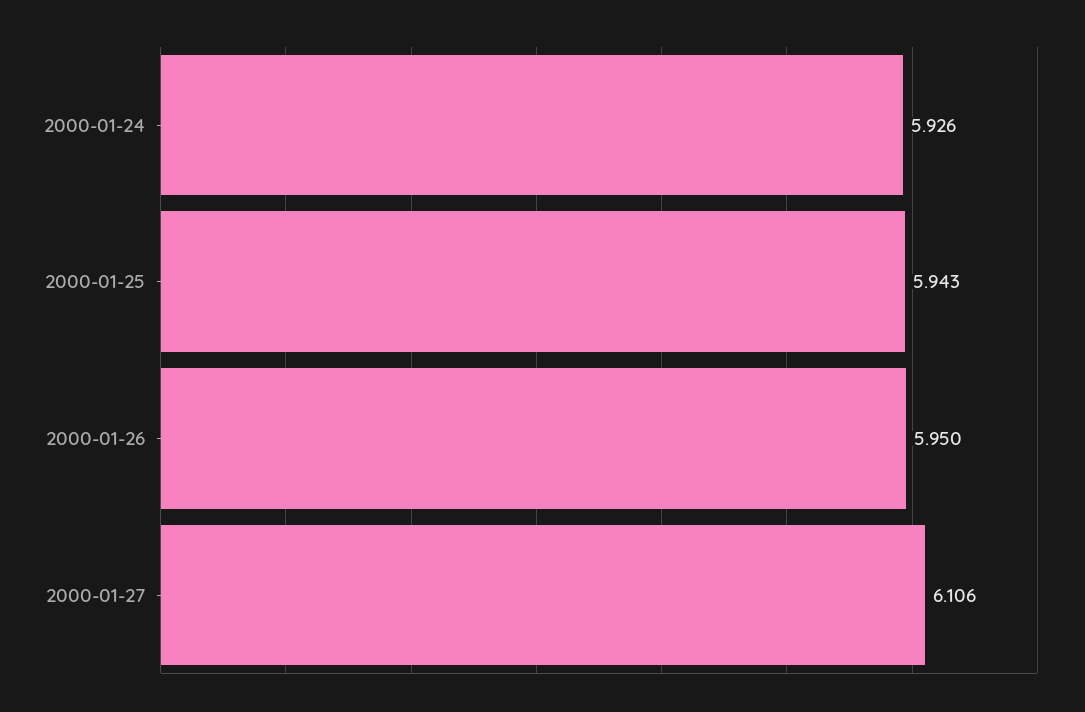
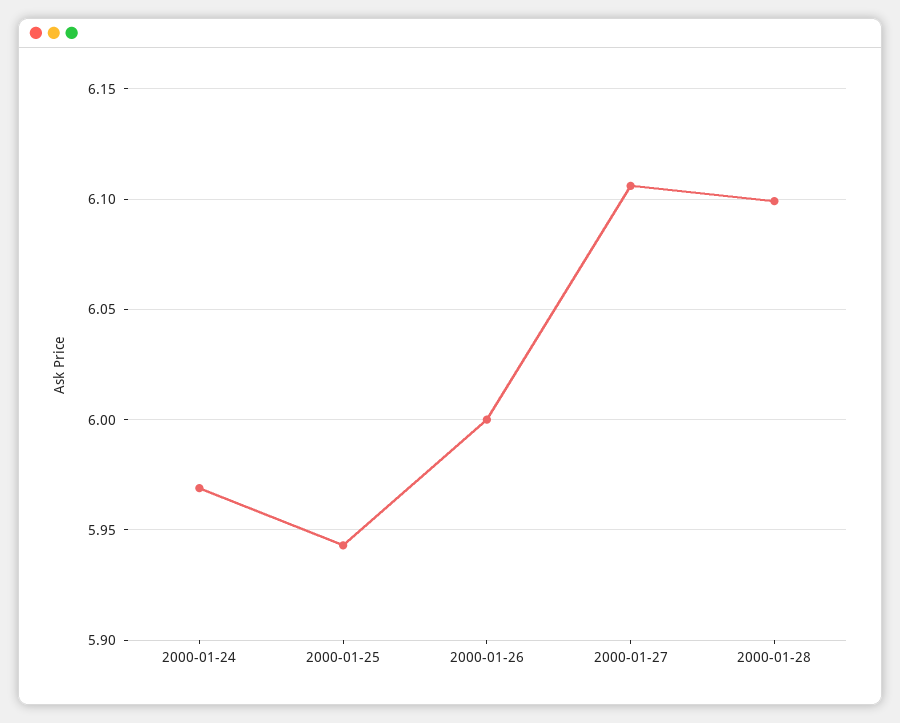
2000-01-24: 5.926 -> 5.97
2000-01-26: 5.95 -> 6
2000-01-28: none -> 6.1

